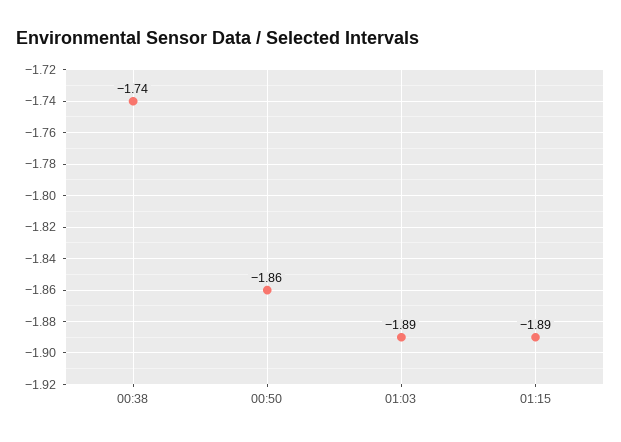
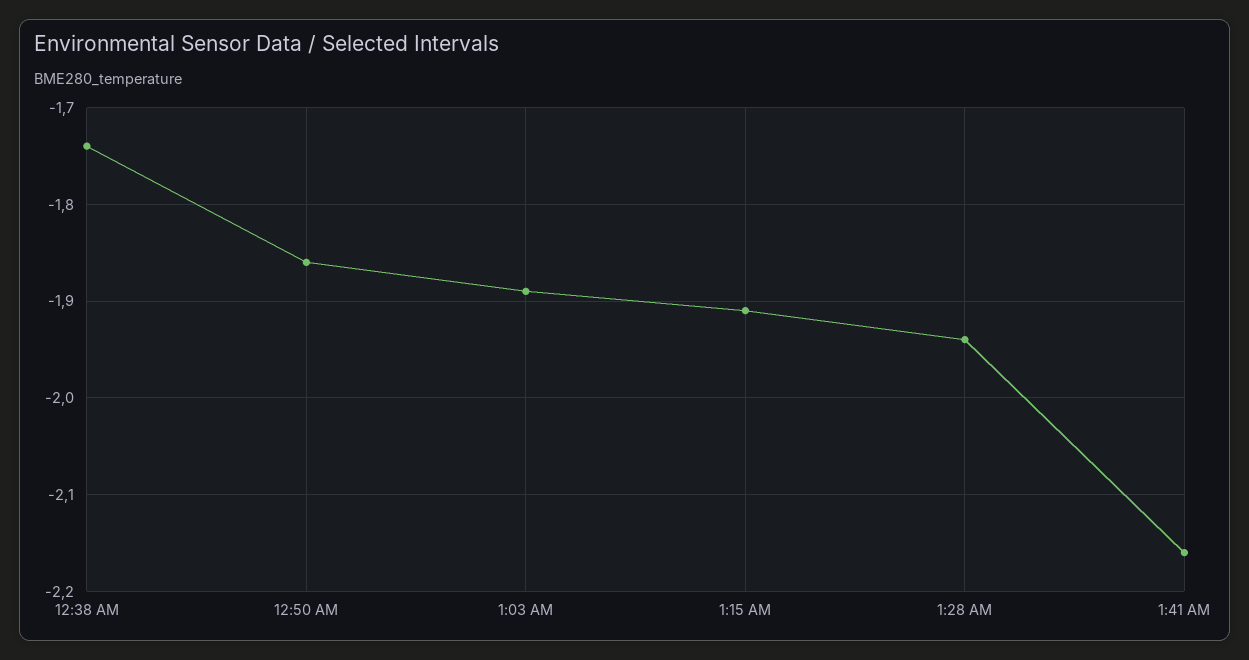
01:15: -1.89 -> -1.91
1:28 AM: none -> -1.94
1:41 AM: none -> -2.16

